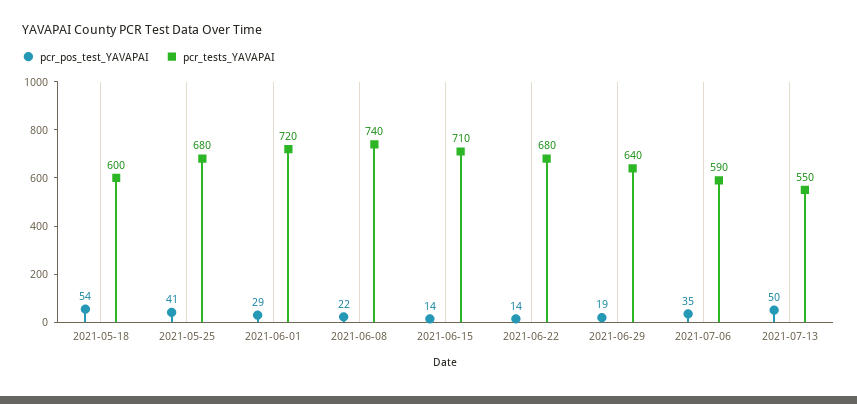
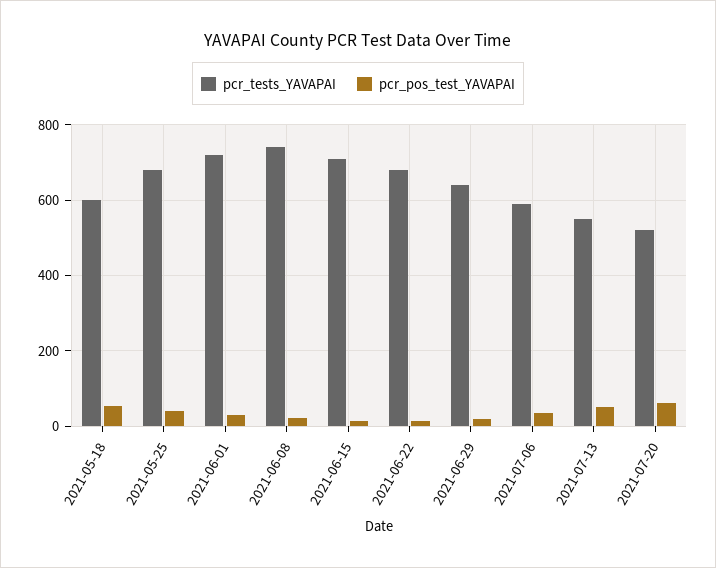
pcr_tests_YAVAPAI, 2021-07-20: none -> 520
pcr_pos_test_YAVAPAI, 2021-07-20: none -> 60

